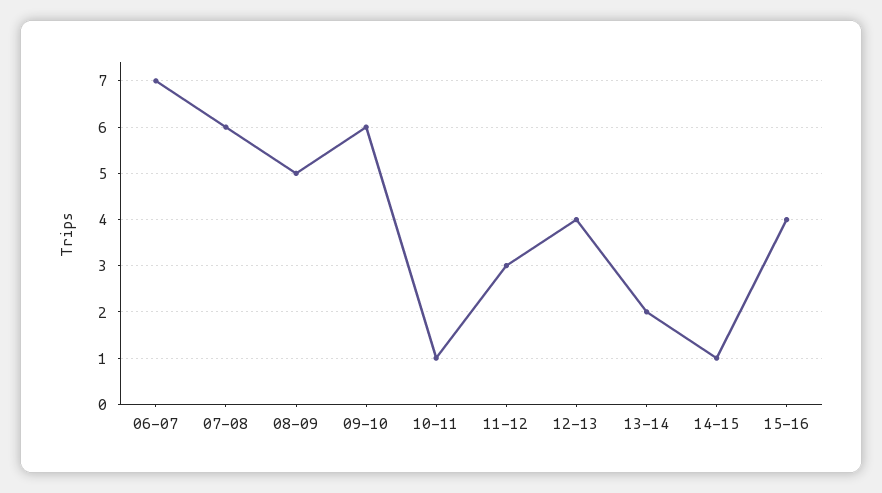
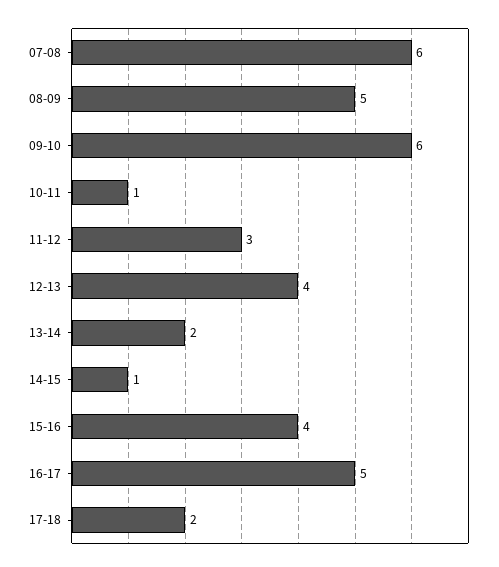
06-07: 7 -> none
16-17: none -> 5
17-18: none -> 2

